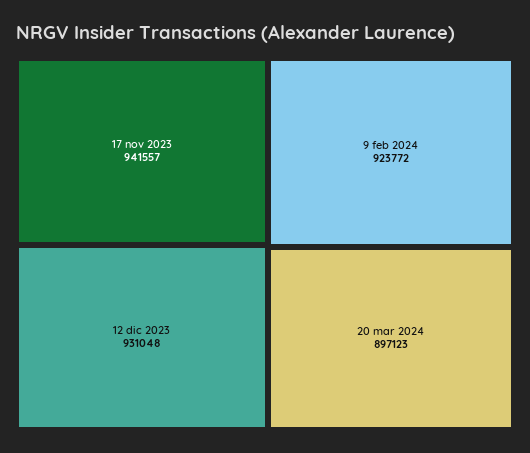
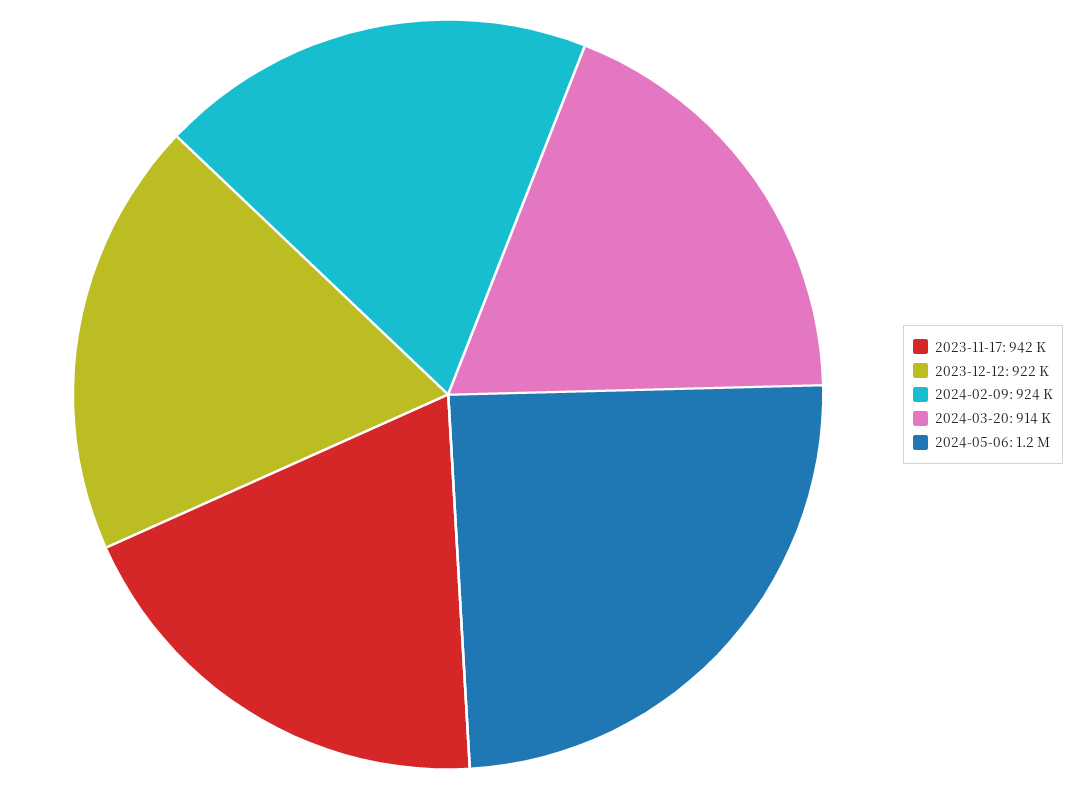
12 dic 2023: 931048 -> 922000
20 mar 2024: 897123 -> 914000
2024-05-06: none -> 1200000

